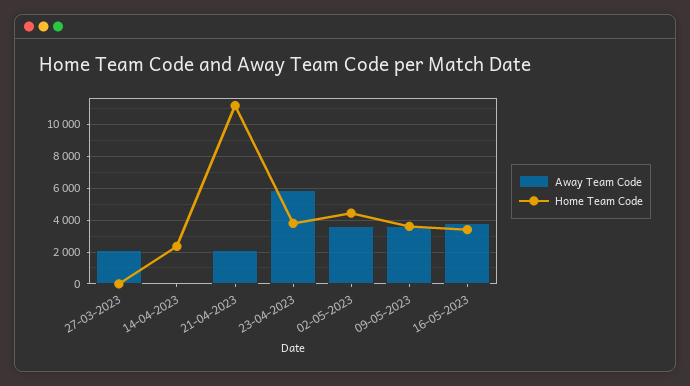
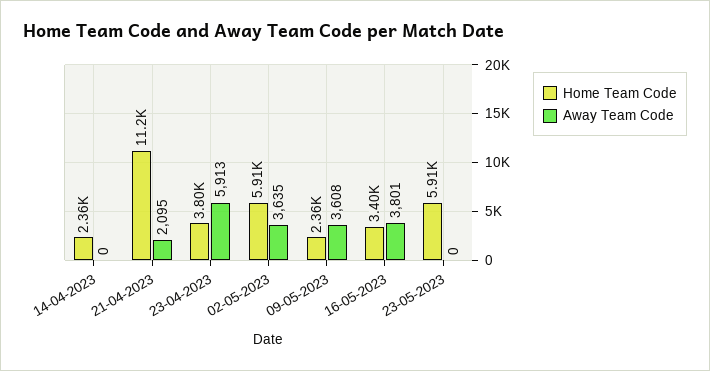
Away Team Code, 27-03-2023: 2000 -> none
Home Team Code, 27-03-2023: 0 -> none
Home Team Code, 02-05-2023: 4500 -> 5910
Home Team Code, 09-05-2023: 3500 -> 2360
Home Team Code, 23-05-2023: none -> 5910
Away Team Code, 23-05-2023: none -> 0

